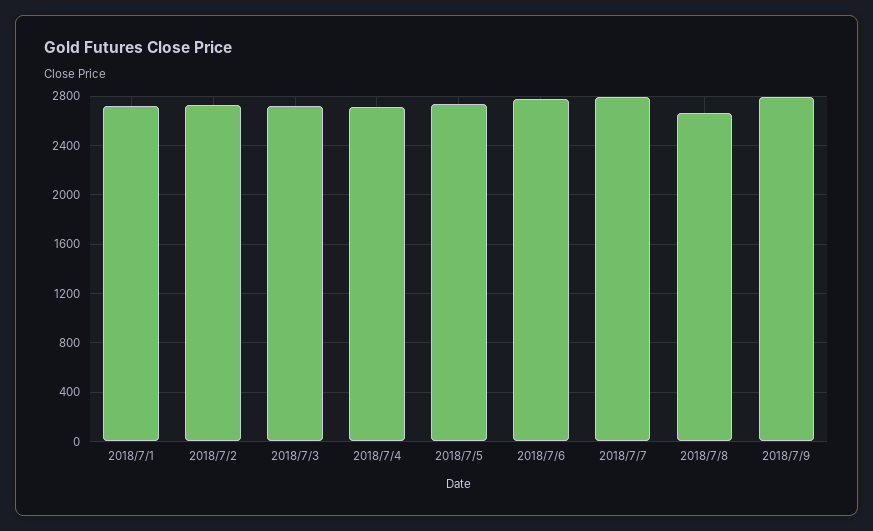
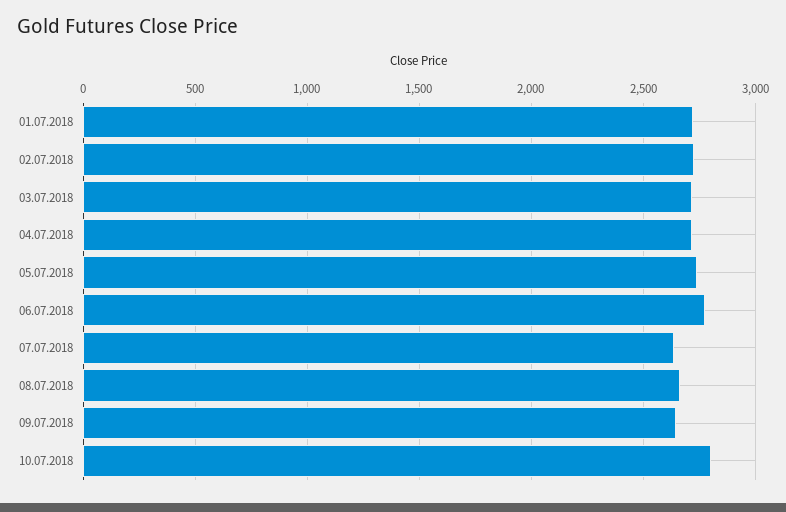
2018/7/7: 2800 -> 2650
2018/7/9: 2800 -> 2650
10.07.2018: none -> 2800

